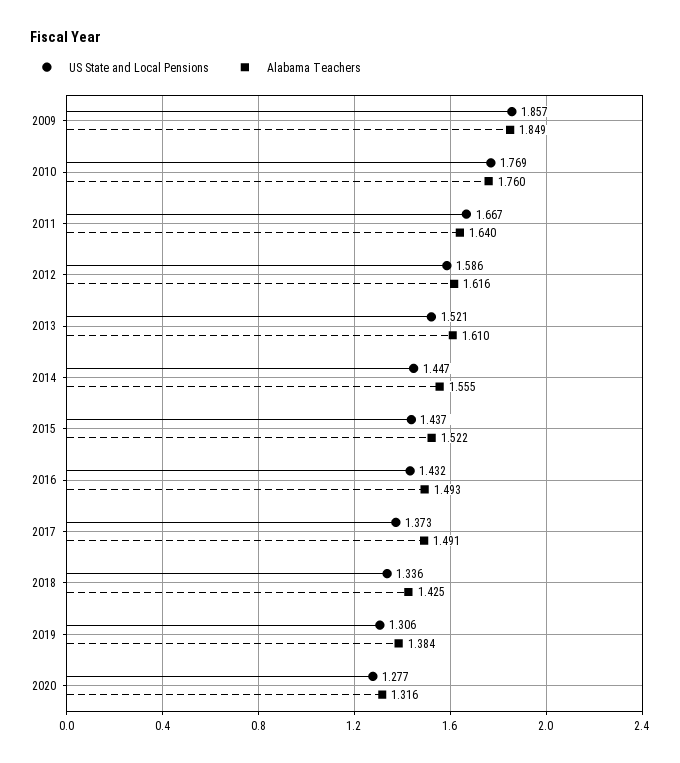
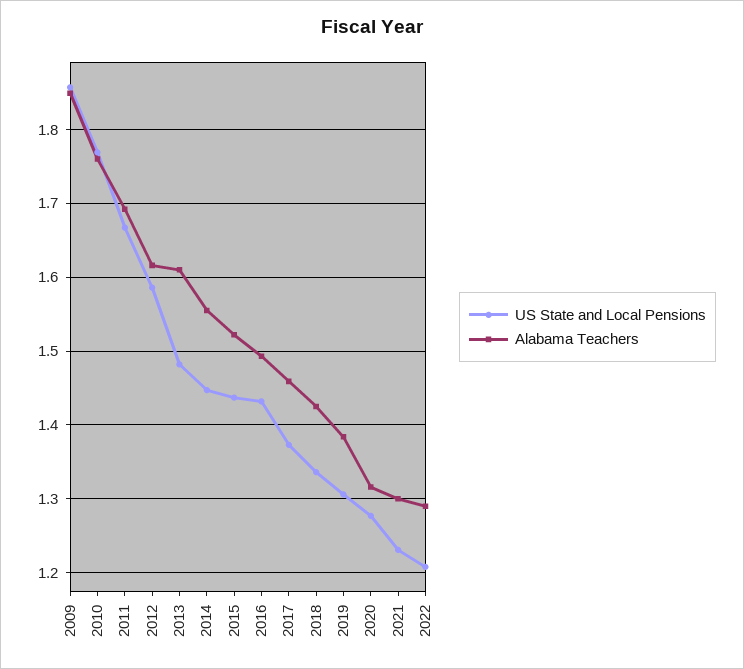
Alabama Teachers, 2011: 1.64 -> 1.69
US State and Local Pensions, 2013: 1.521 -> 1.48
Alabama Teachers, 2017: 1.491 -> 1.46
US State and Local Pensions, 2021: none -> 1.23
Alabama Teachers, 2021: none -> 1.3
US State and Local Pensions, 2022: none -> 1.21
Alabama Teachers, 2022: none -> 1.29

